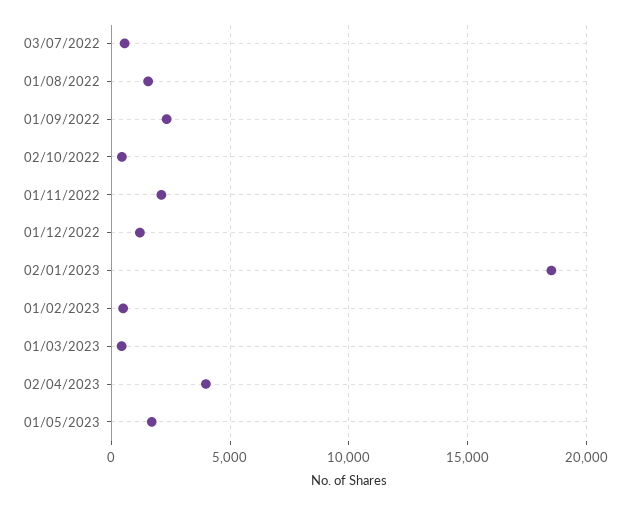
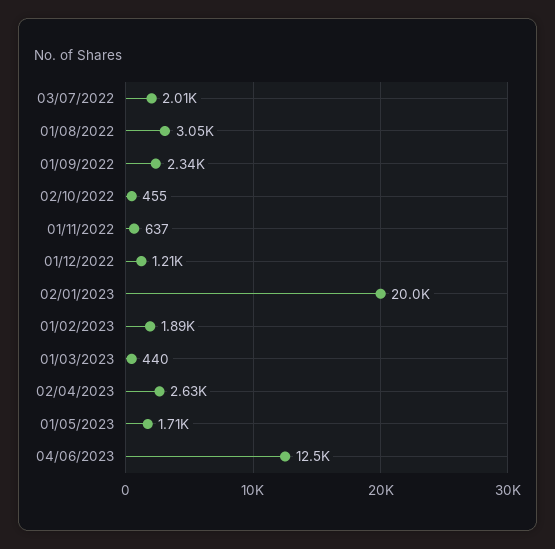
03/07/2022: 500 -> 2010
01/08/2022: 1500 -> 3050
01/11/2022: 2000 -> 637
02/01/2023: 18500 -> 20000
01/02/2023: 500 -> 1890
02/04/2023: 4000 -> 2630
04/06/2023: none -> 12500

